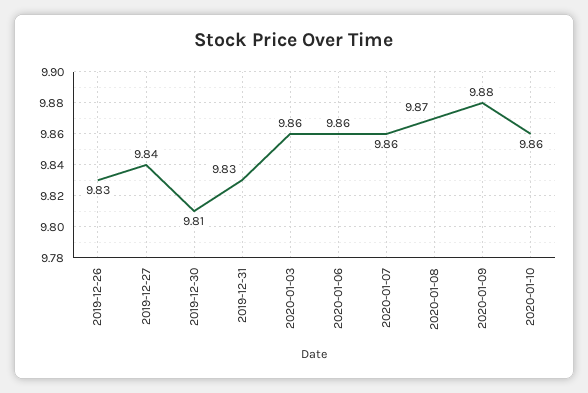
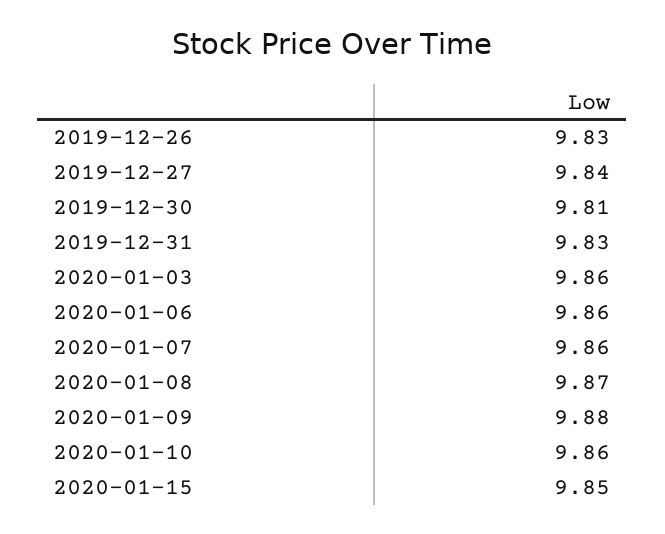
2020-01-15: none -> 9.85

